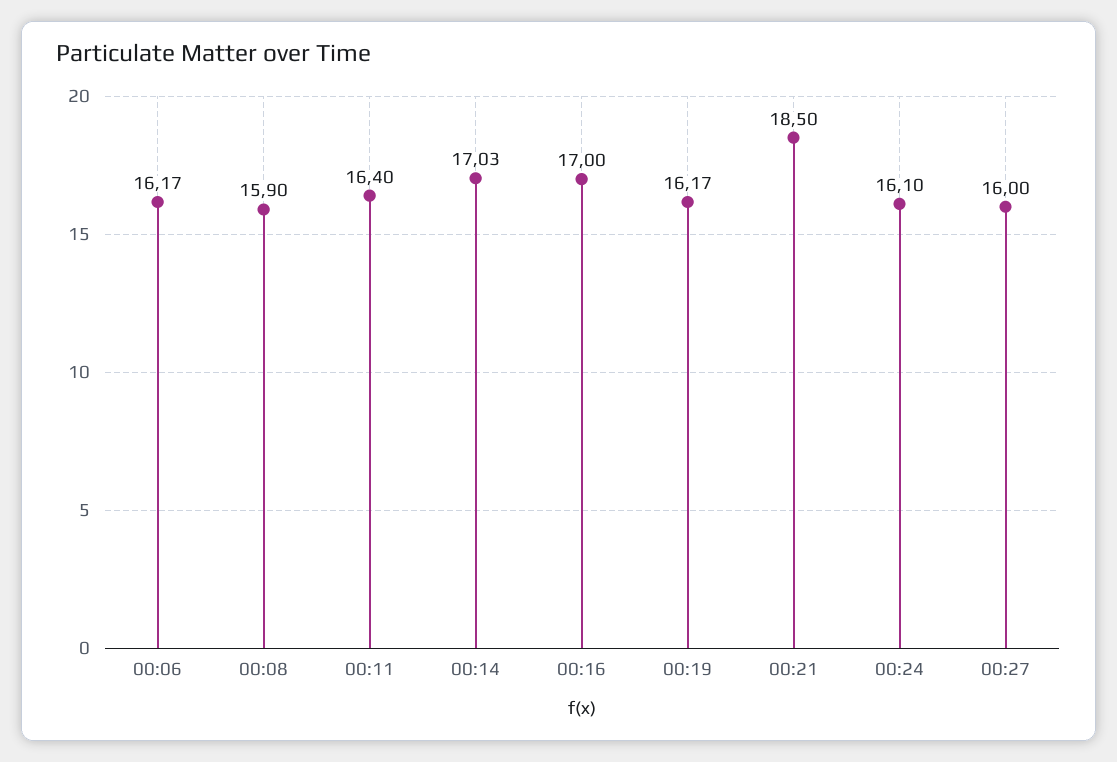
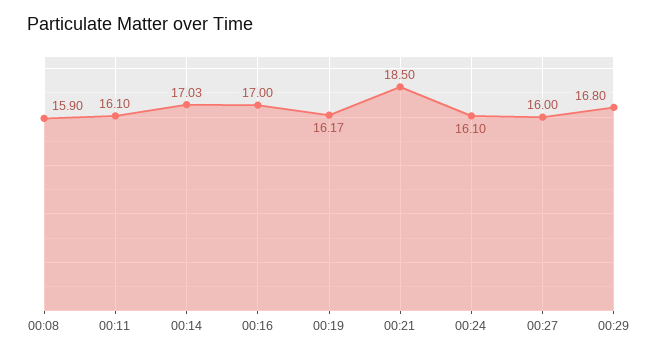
00:06: 16.17 -> none
00:11: 16.4 -> 16.1
00:29: none -> 16.8

